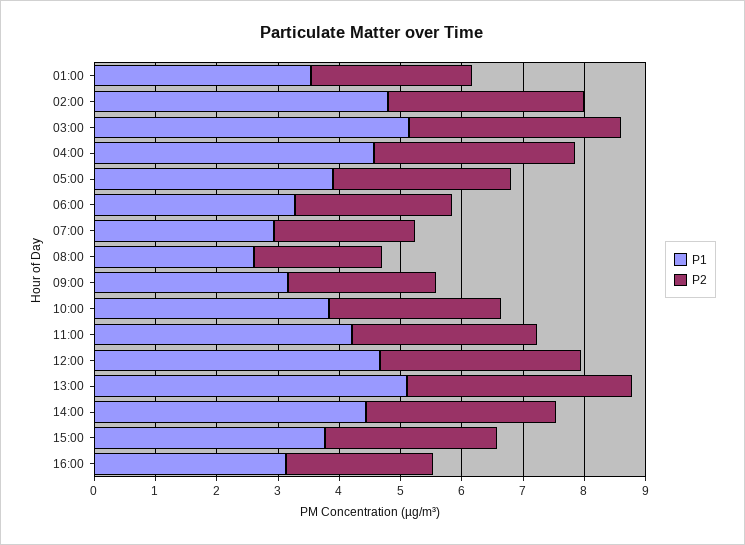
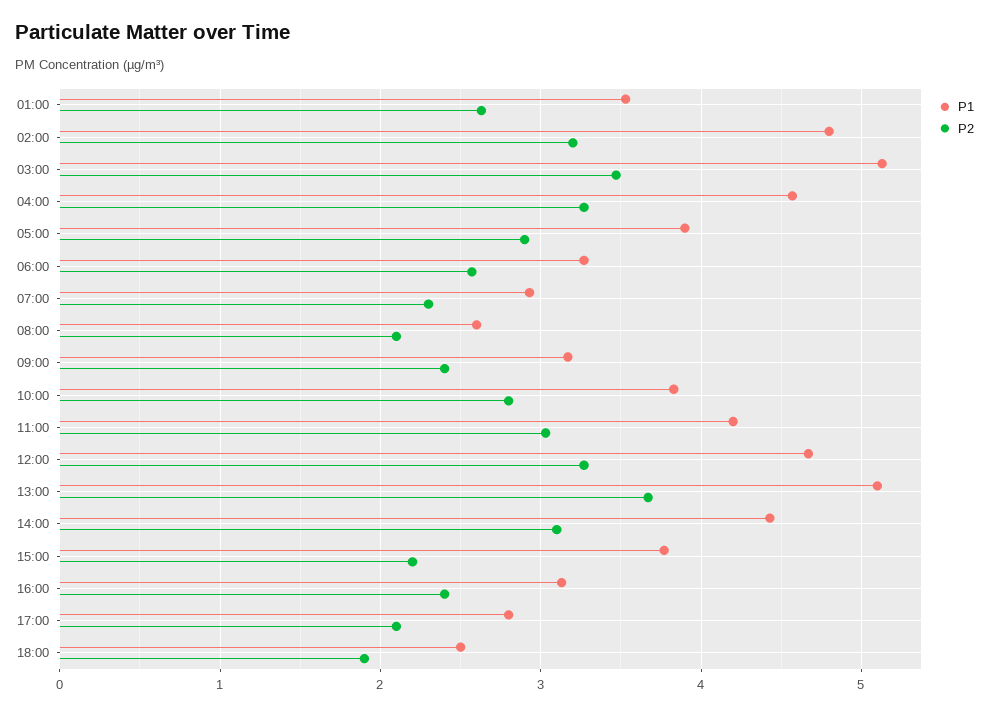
P2, 15:00: 2.8 -> 2.2
P1, 17:00: none -> 2.8
P2, 17:00: none -> 2.1
P1, 18:00: none -> 2.5
P2, 18:00: none -> 1.9

